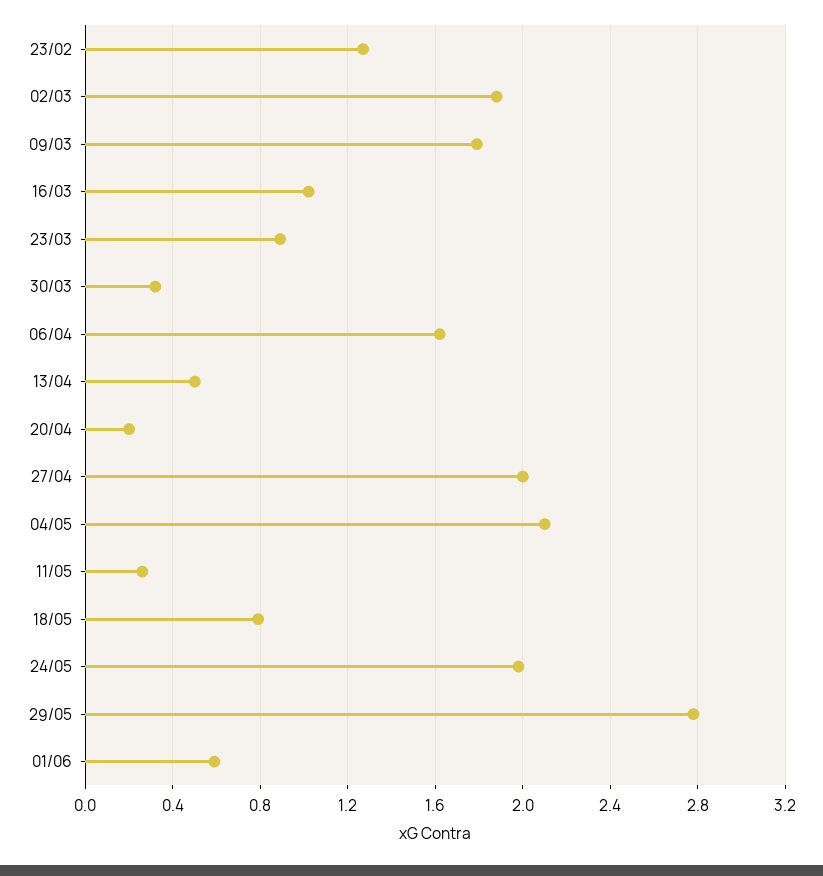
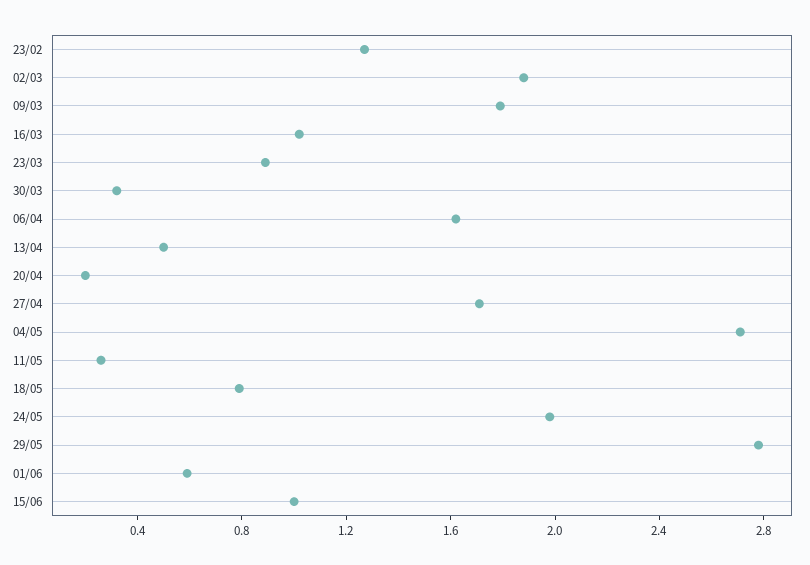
27/04: 2 -> 1.7
04/05: 2.1 -> 2.7
15/06: none -> 1

